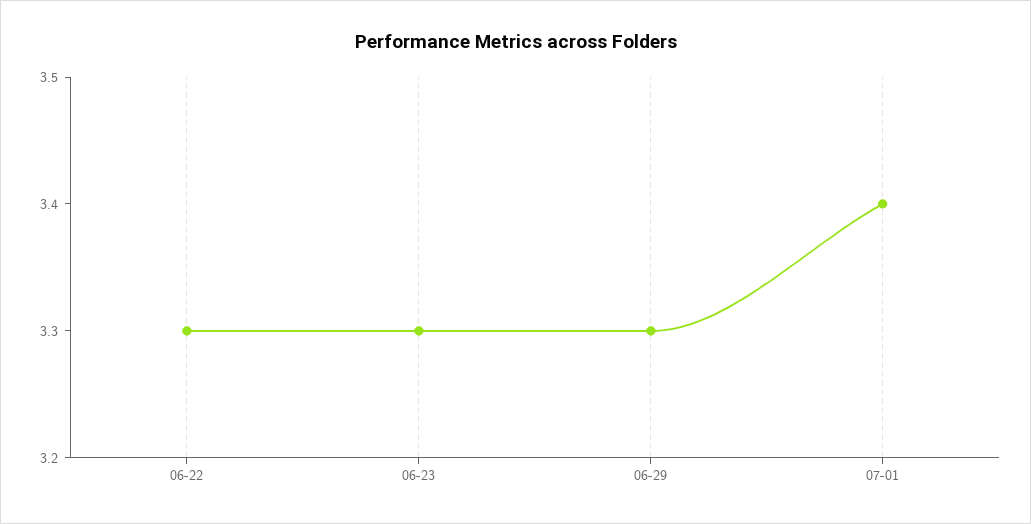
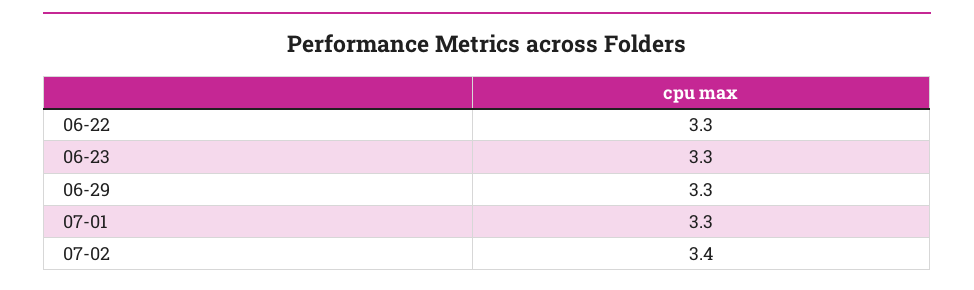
07-01: 3.4 -> 3.3
07-02: none -> 3.4

